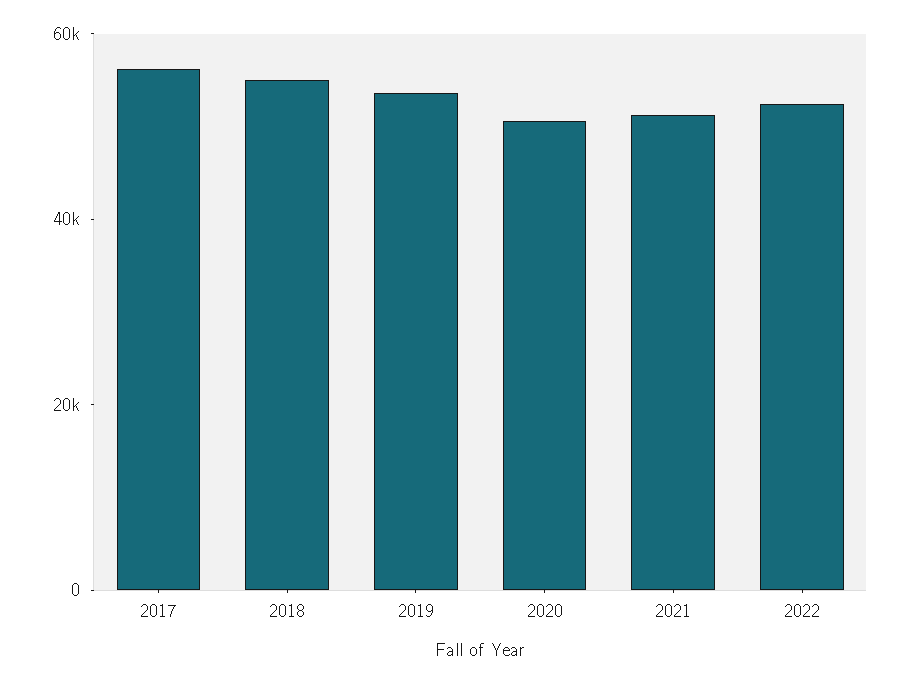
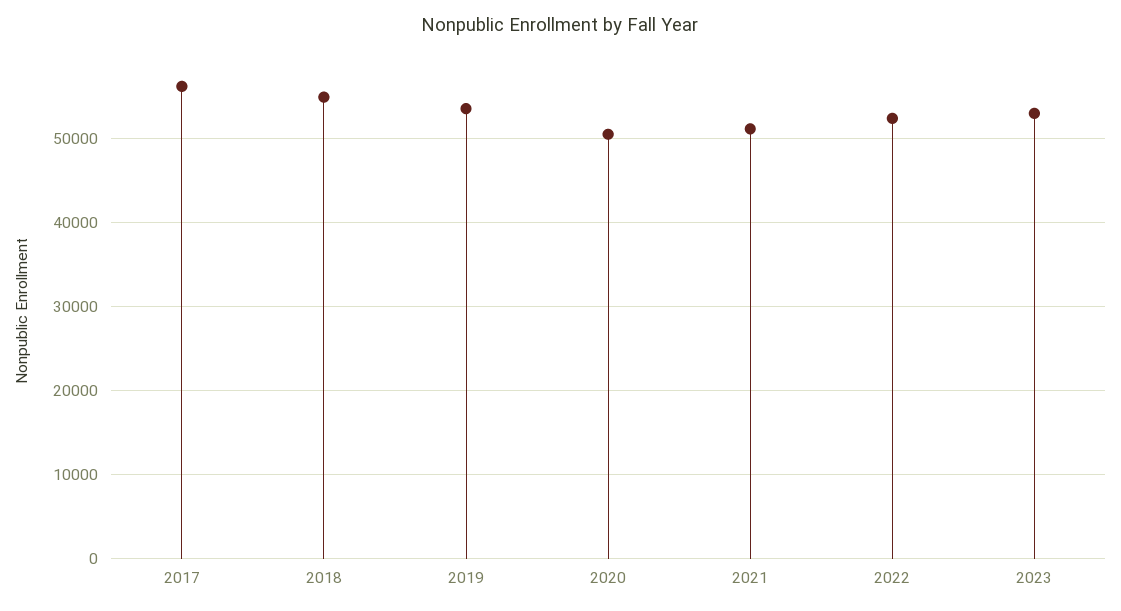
2023: none -> 53000

